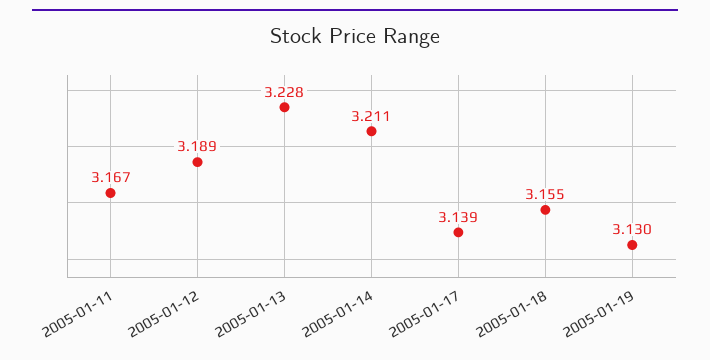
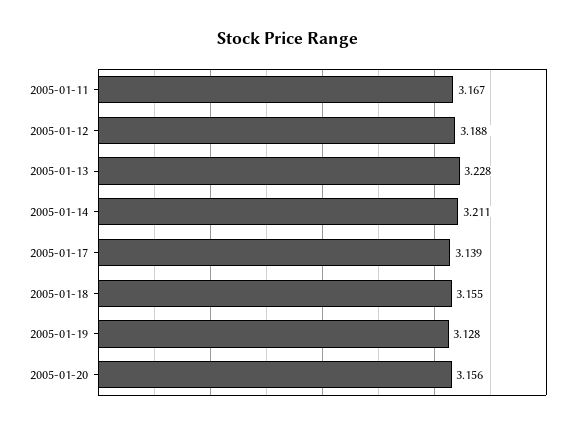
2005-01-12: 3.189 -> 3.188
2005-01-19: 3.13 -> 3.128
2005-01-20: none -> 3.156

